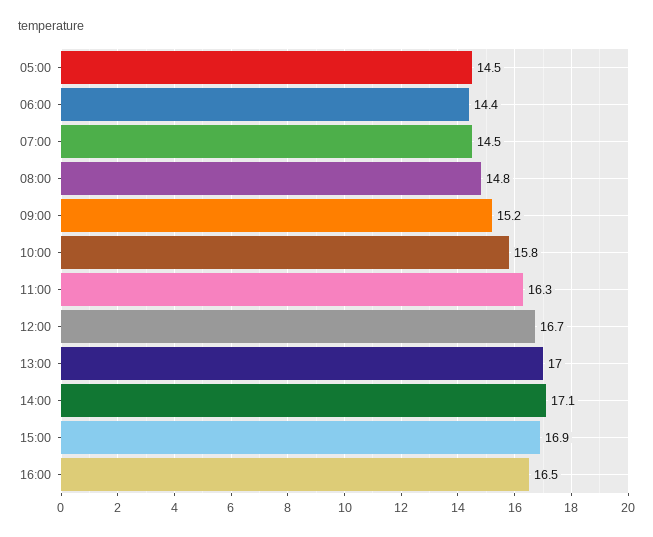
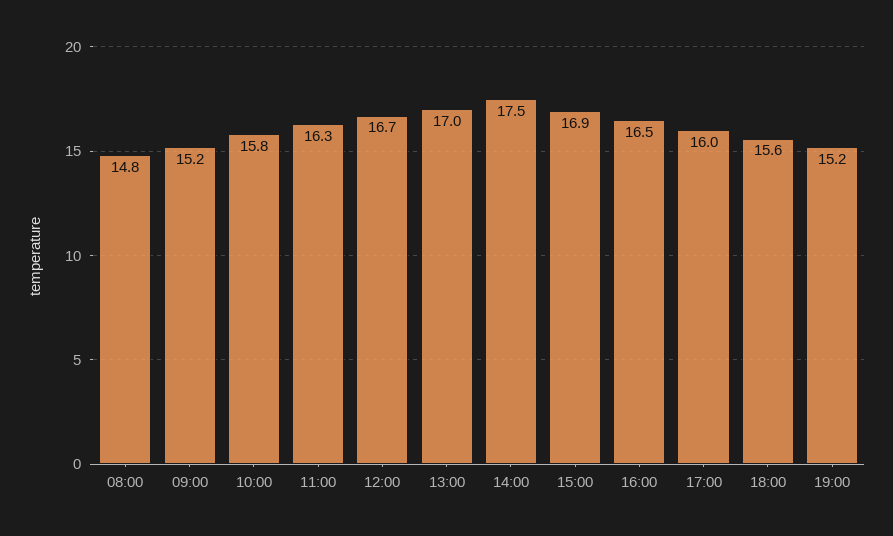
05:00: 14.5 -> none
06:00: 14.4 -> none
07:00: 14.5 -> none
14:00: 17.1 -> 17.5
17:00: none -> 16
18:00: none -> 15.6
19:00: none -> 15.2

